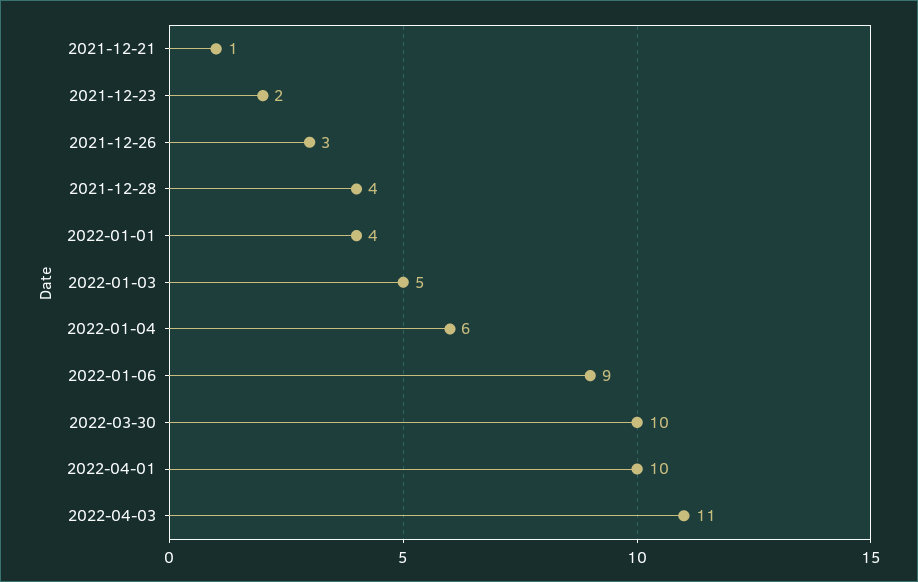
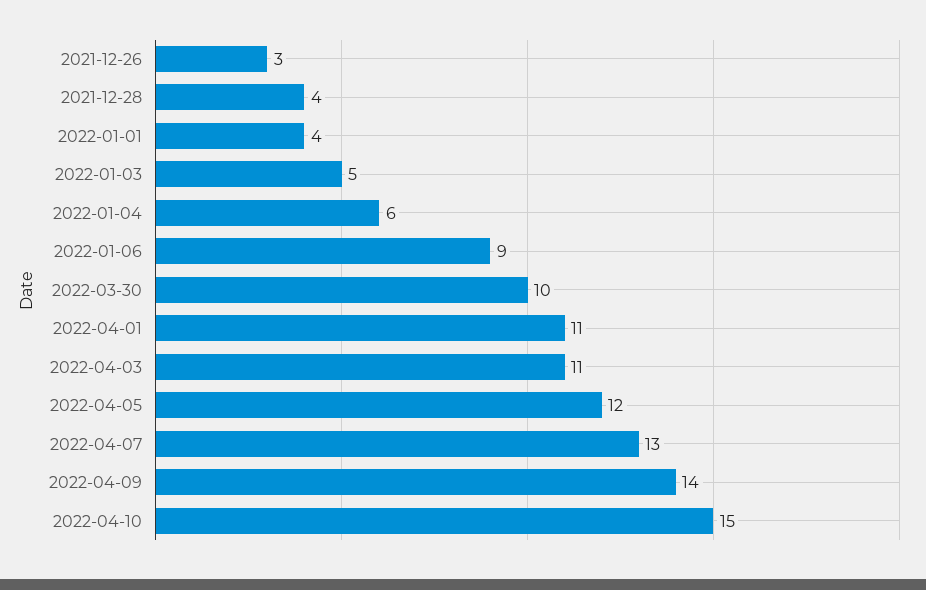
2021-12-21: 1 -> none
2021-12-23: 2 -> none
2022-04-01: 10 -> 11
2022-04-05: none -> 12
2022-04-07: none -> 13
2022-04-09: none -> 14
2022-04-10: none -> 15

